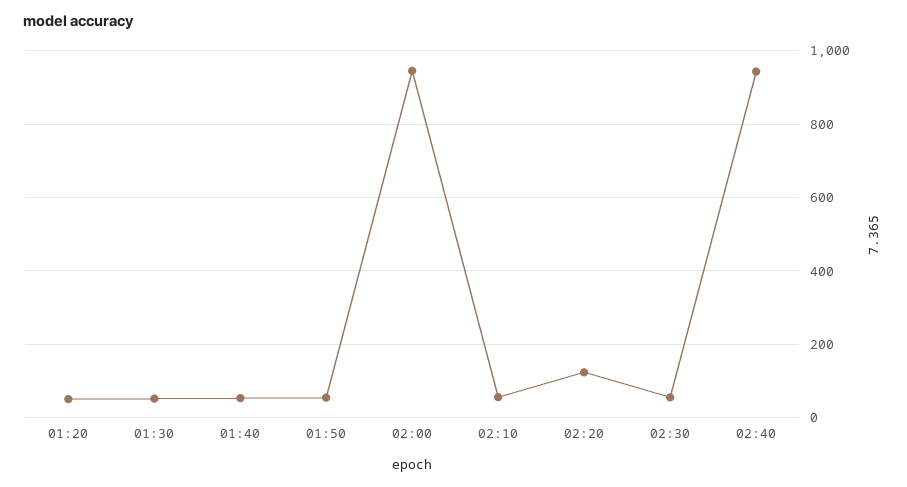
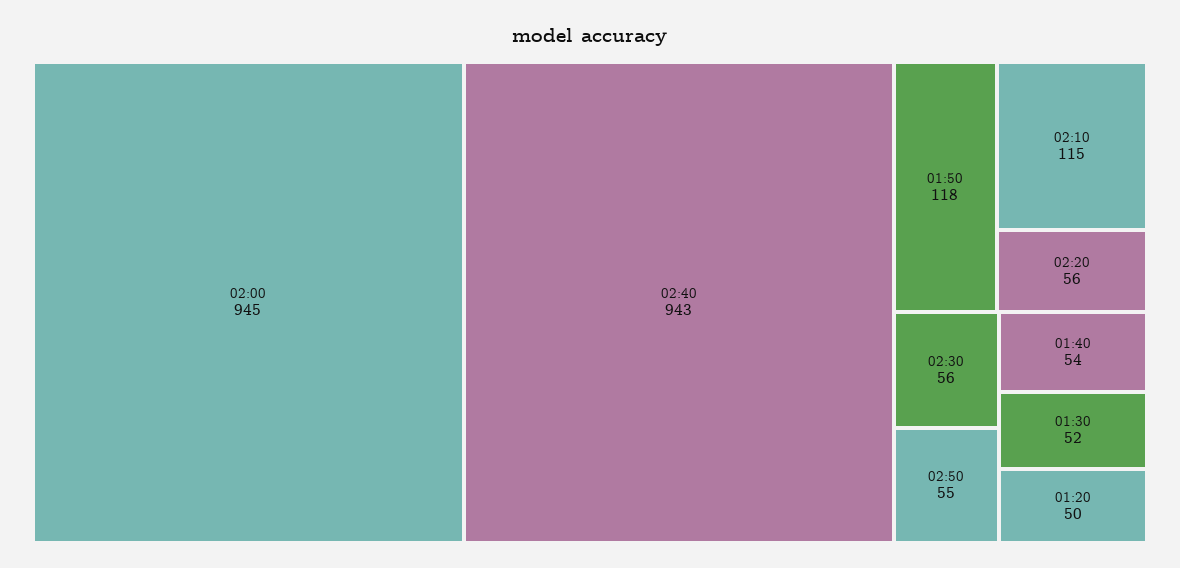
01:50: 60 -> 118
02:10: 60 -> 115
02:20: 120 -> 56
02:50: none -> 55

